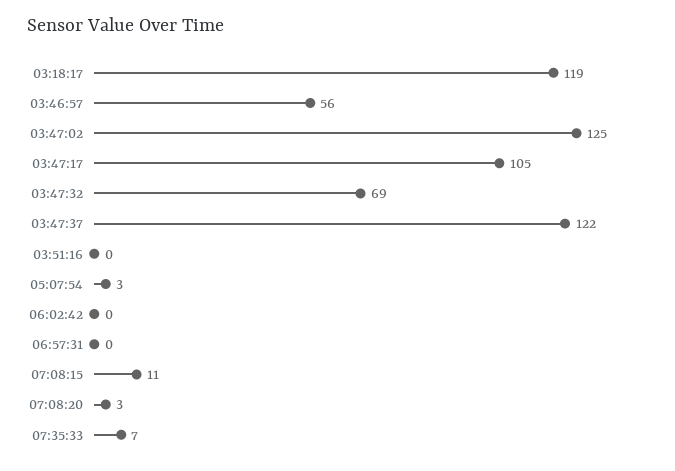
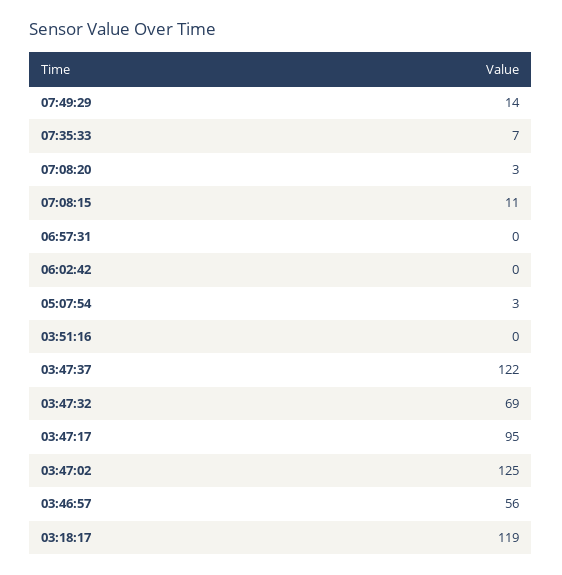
03:47:17: 105 -> 95
07:49:29: none -> 14

